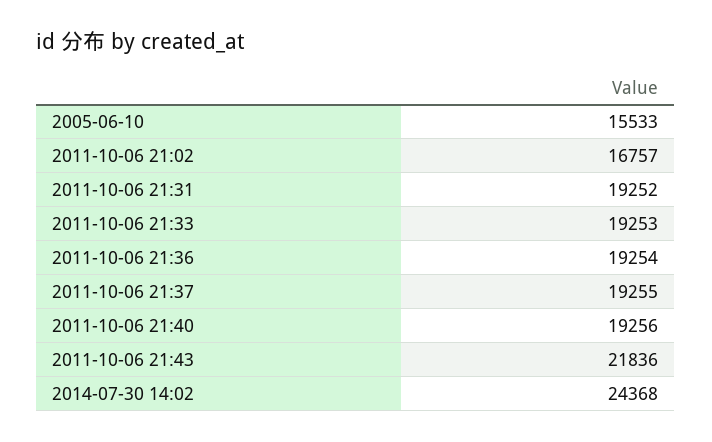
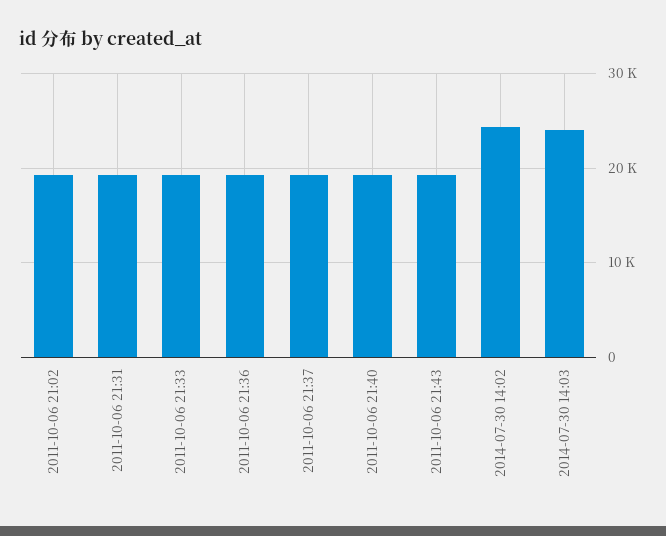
2005-06-10: 15533 -> none
2011-10-06 21:02: 16757 -> 19000
2011-10-06 21:43: 21836 -> 19000
2014-07-30 14:03: none -> 24000

